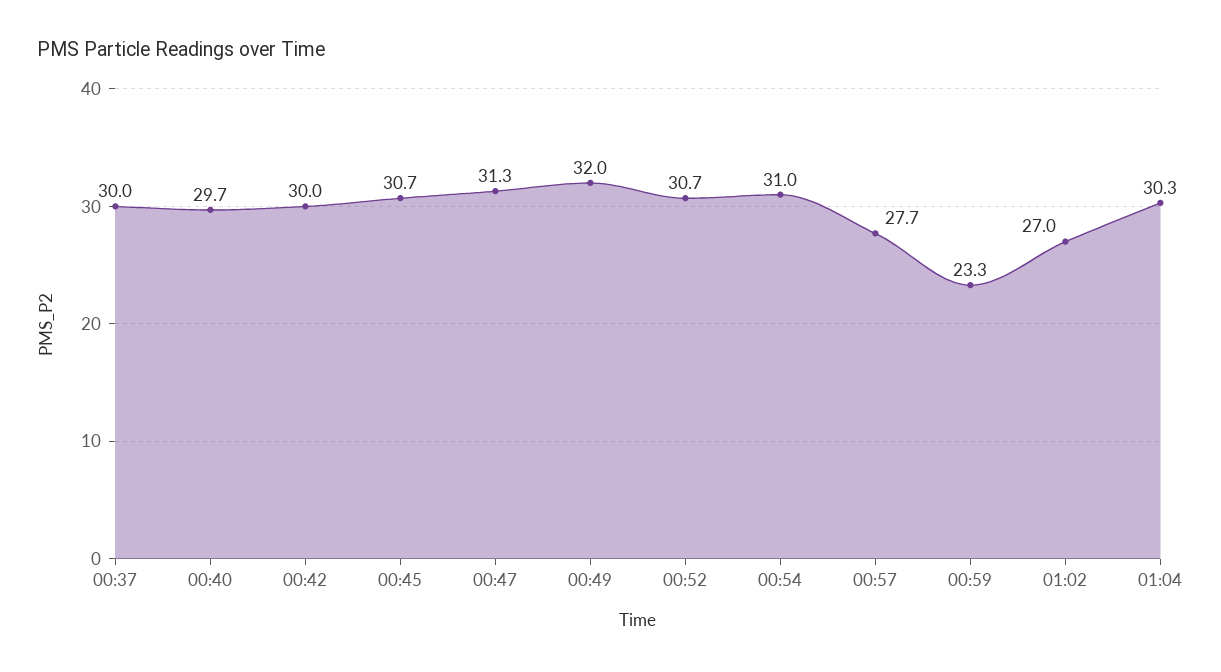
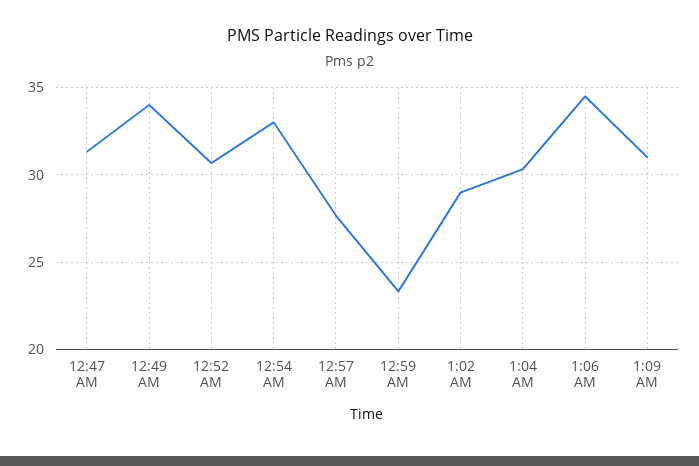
00:37: 30 -> none
00:40: 29.7 -> none
00:42: 30 -> none
00:45: 30.7 -> none
00:49: 32 -> 34
00:54: 31 -> 33
01:02: 27 -> 29
1:06 AM: none -> 34.5
1:09 AM: none -> 31

